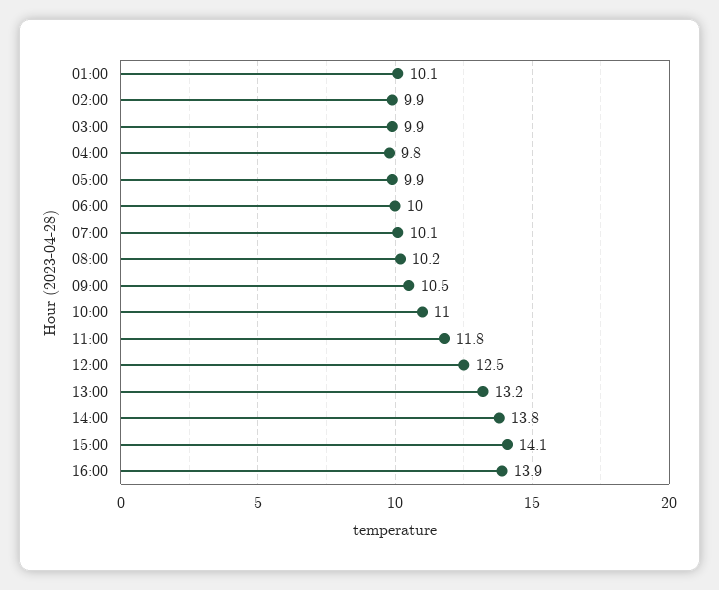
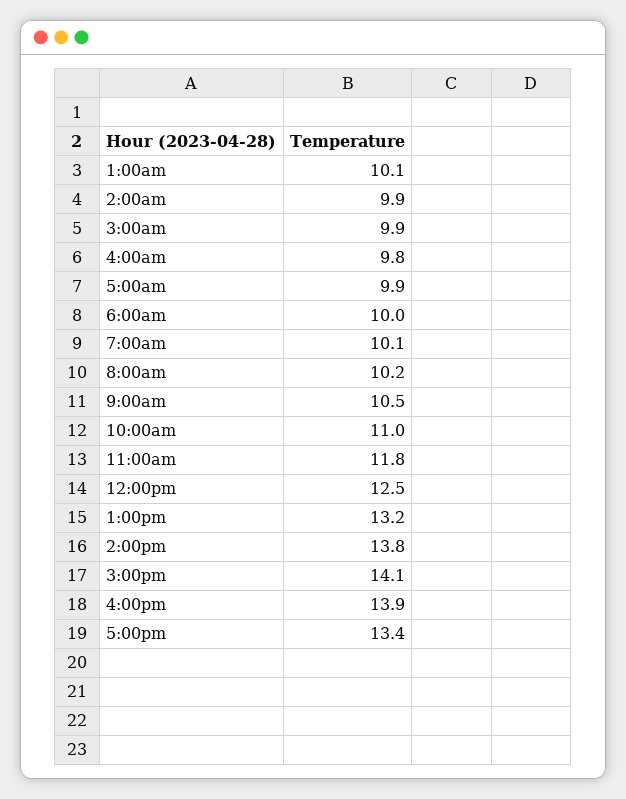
5:00pm: none -> 13.4

